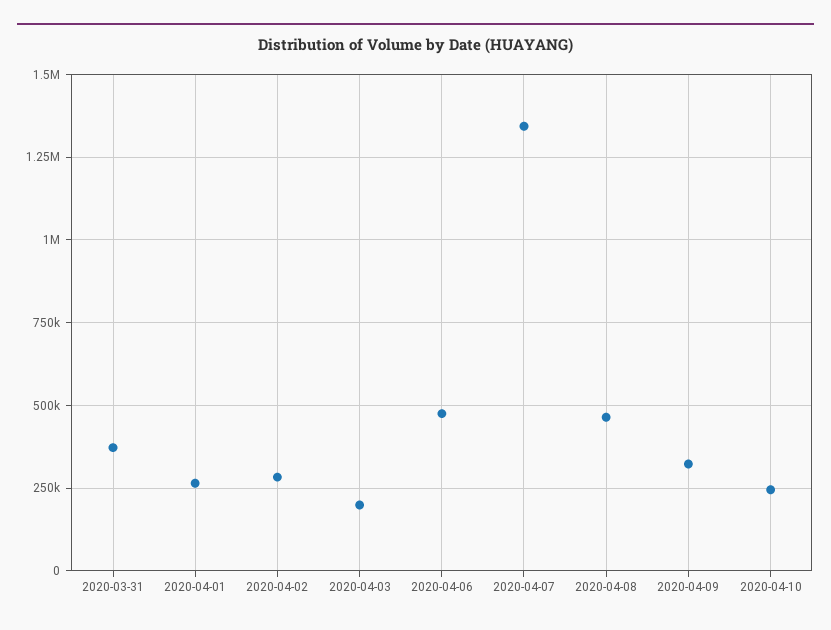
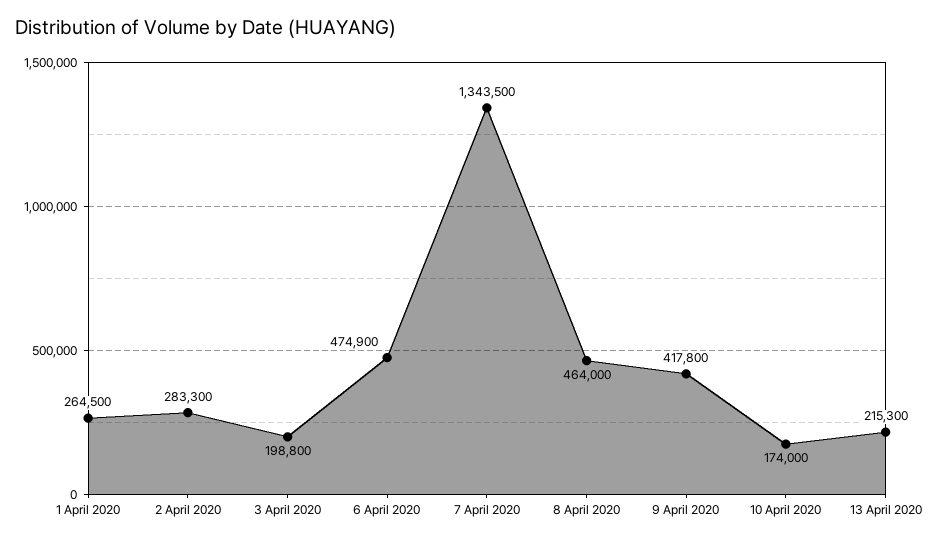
2020-03-31: 375000 -> none
2020-04-09: 325000 -> 417800
2020-04-10: 250000 -> 174000
13 April 2020: none -> 215300

